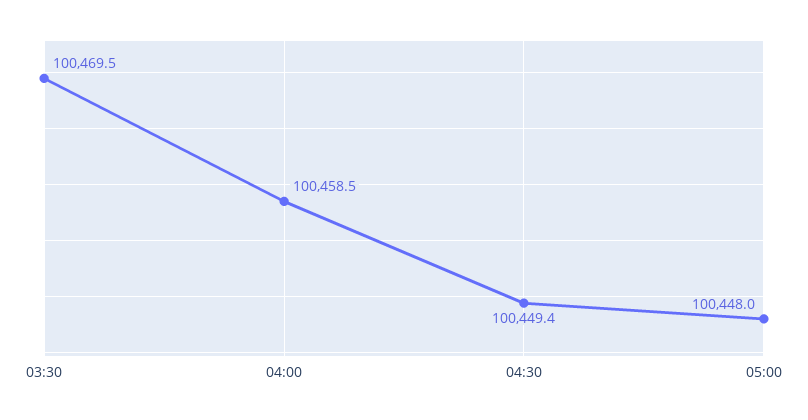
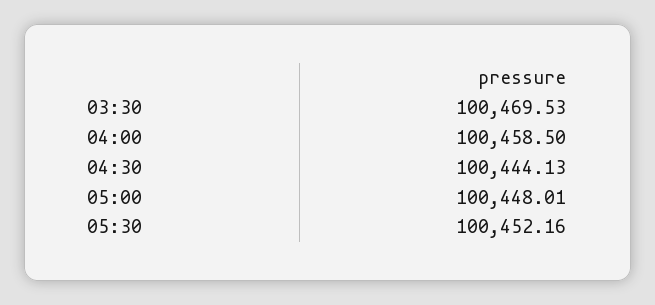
04:30: 100449.4 -> 100444.13
05:30: none -> 100452.16

